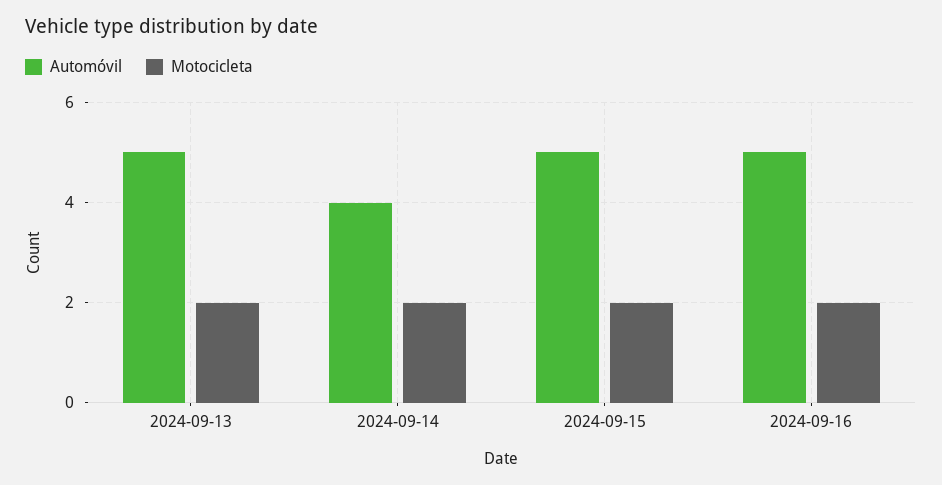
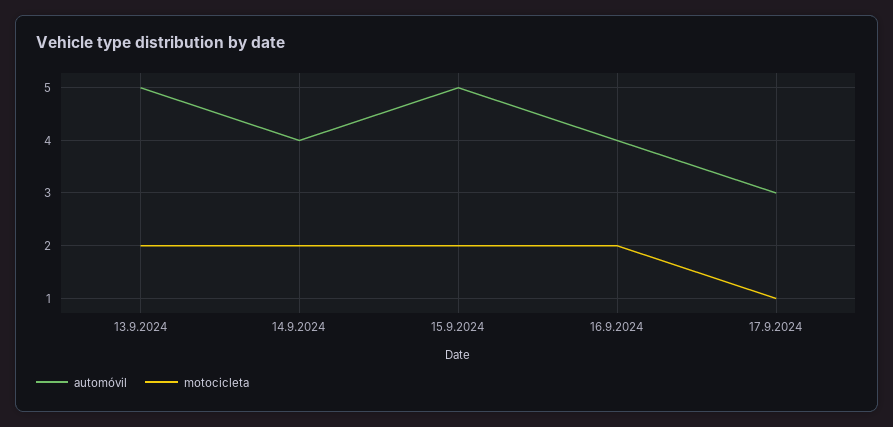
Automóvil, 2024-09-16: 5 -> 4
Automóvil, 17.9.2024: none -> 3
Motocicleta, 17.9.2024: none -> 1

